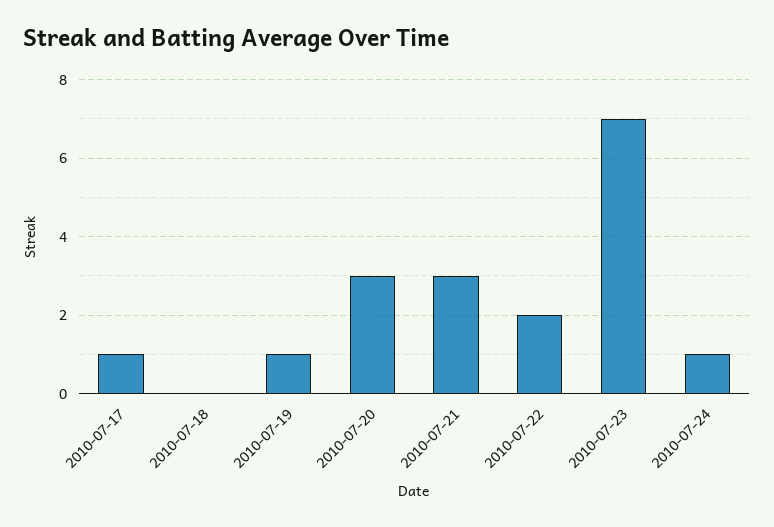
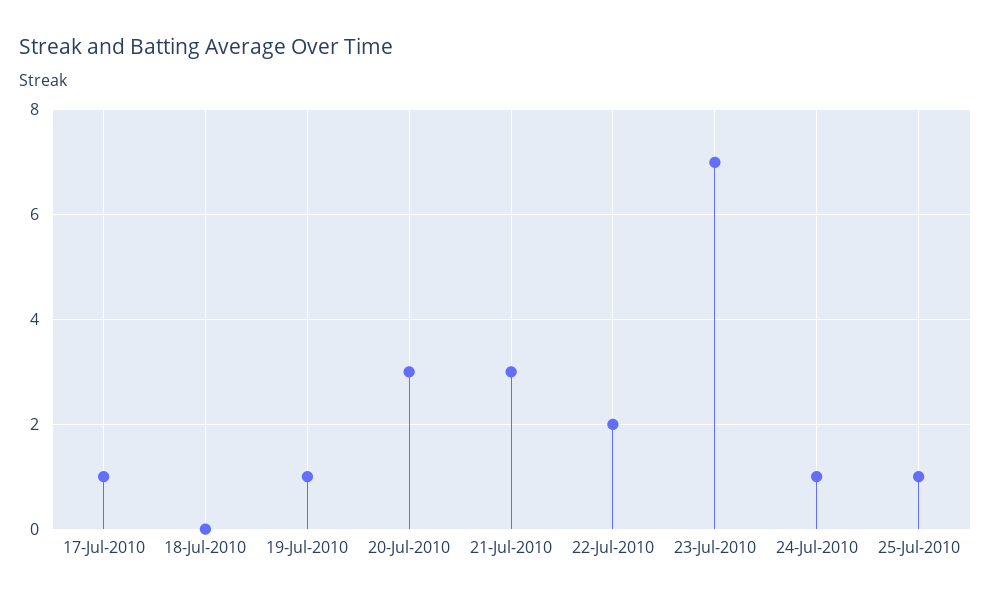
25-Jul-2010: none -> 1

